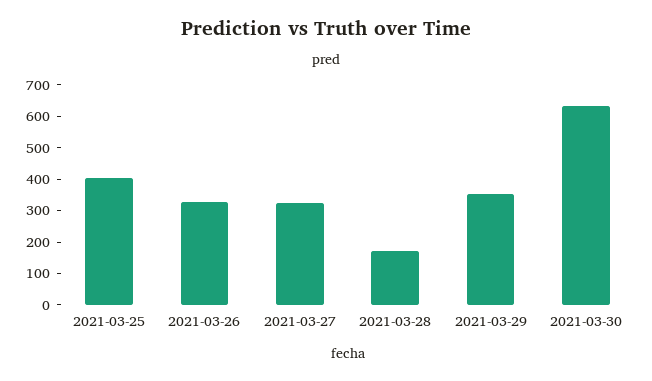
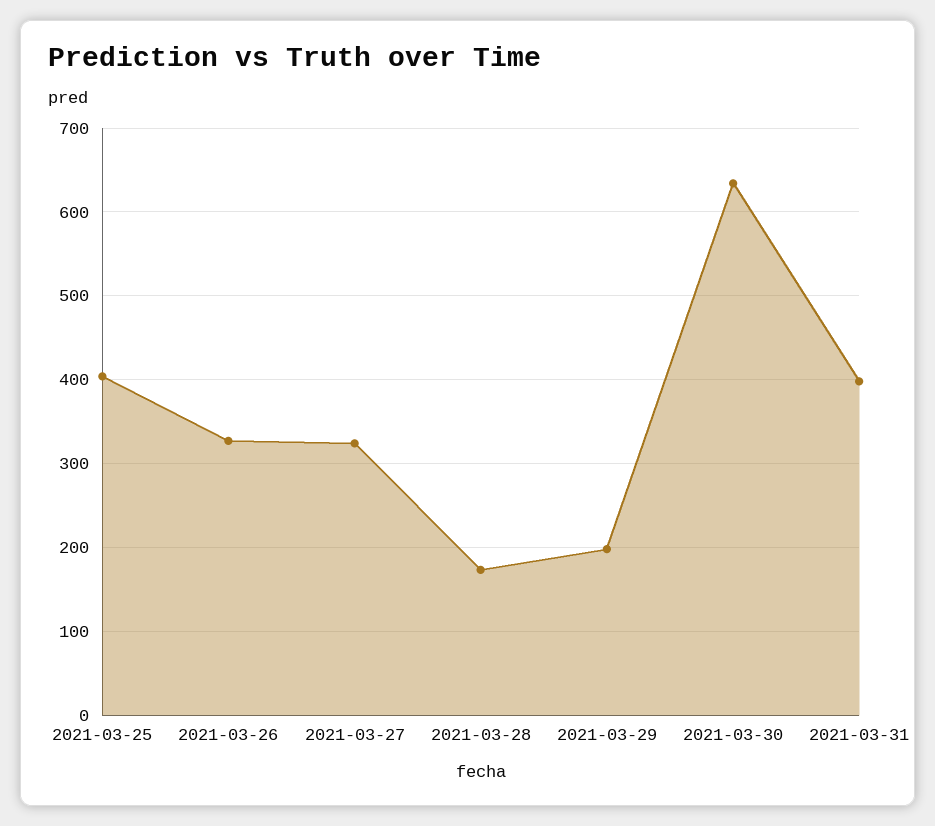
2021-03-29: 350 -> 200
2021-03-31: none -> 400

